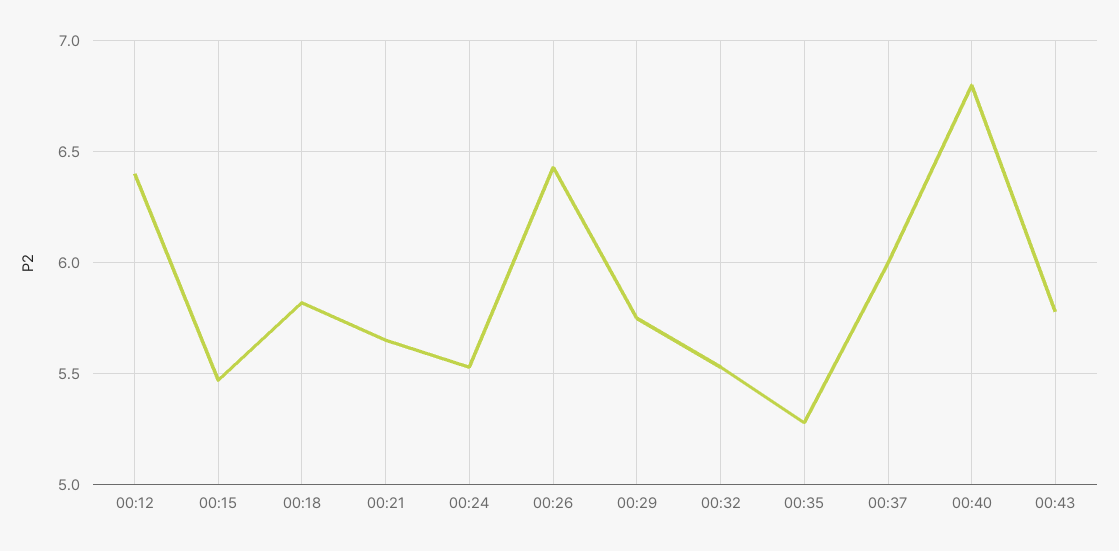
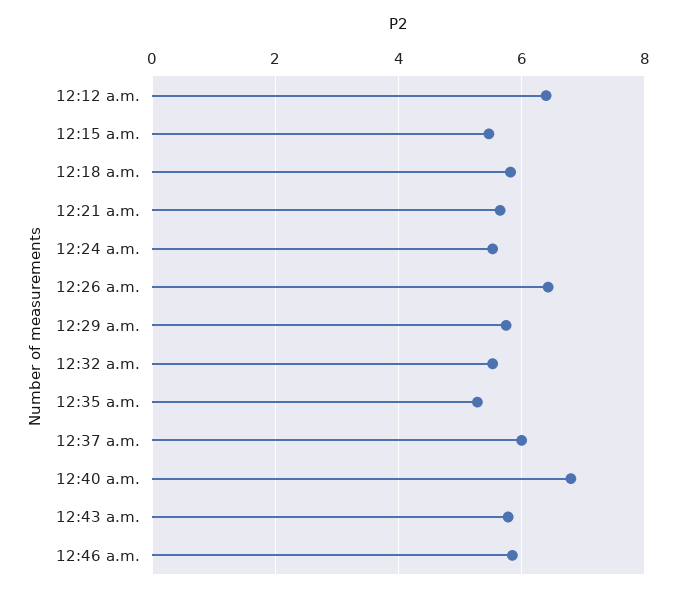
12:46 a.m.: none -> 5.8

